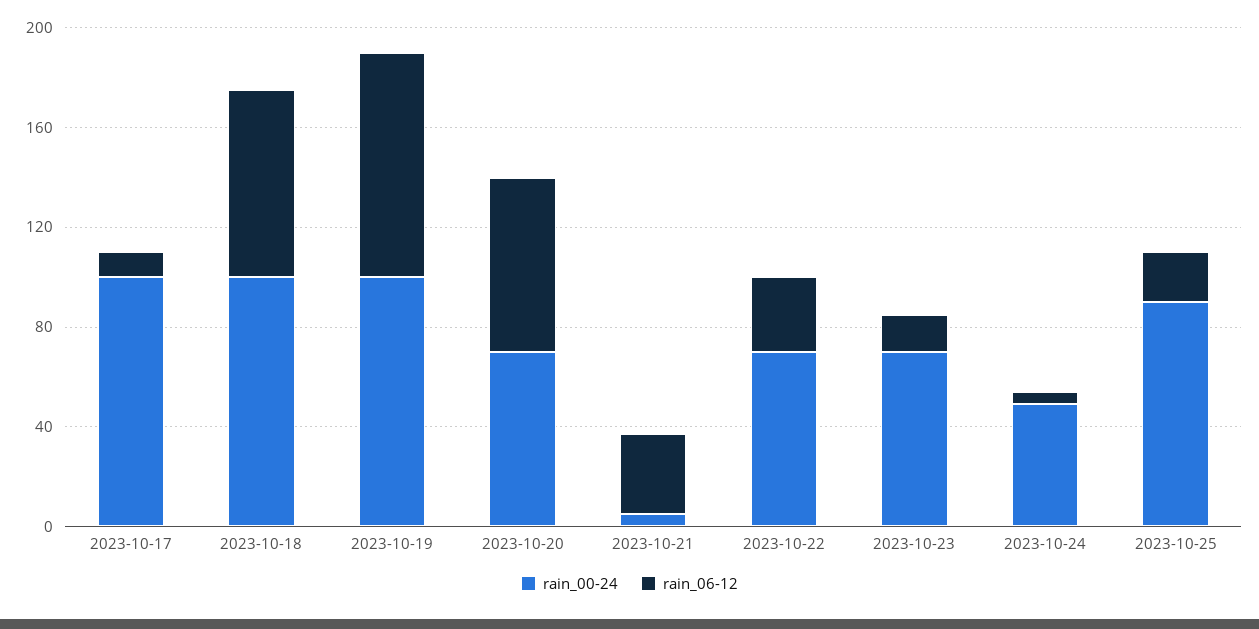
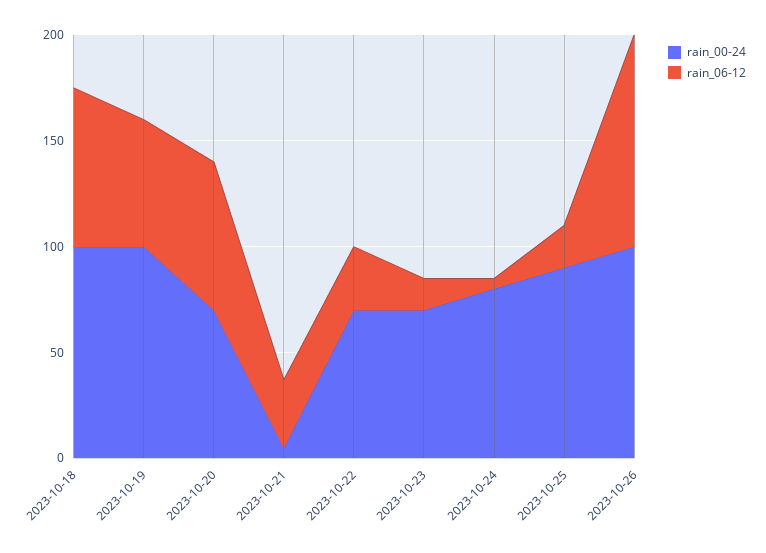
rain_00-24, 2023-10-17: 100 -> none
rain_06-12, 2023-10-17: 10 -> none
rain_06-12, 2023-10-19: 90 -> 60
rain_00-24, 2023-10-24: 50 -> 80
rain_00-24, 2023-10-26: none -> 100
rain_06-12, 2023-10-26: none -> 100

